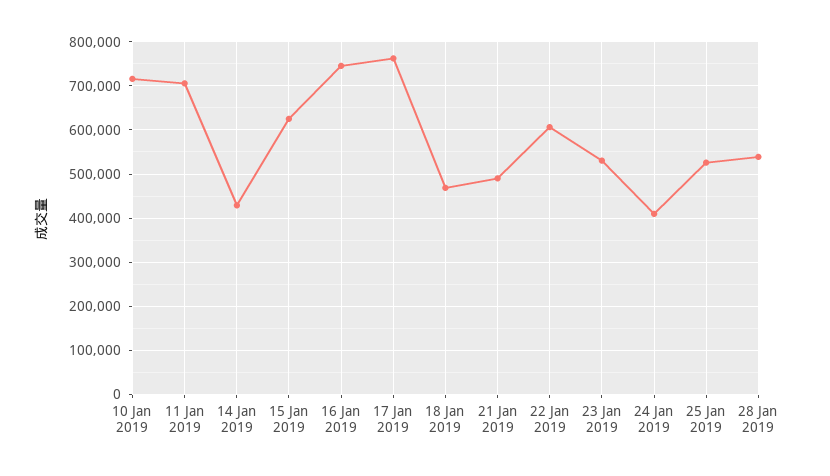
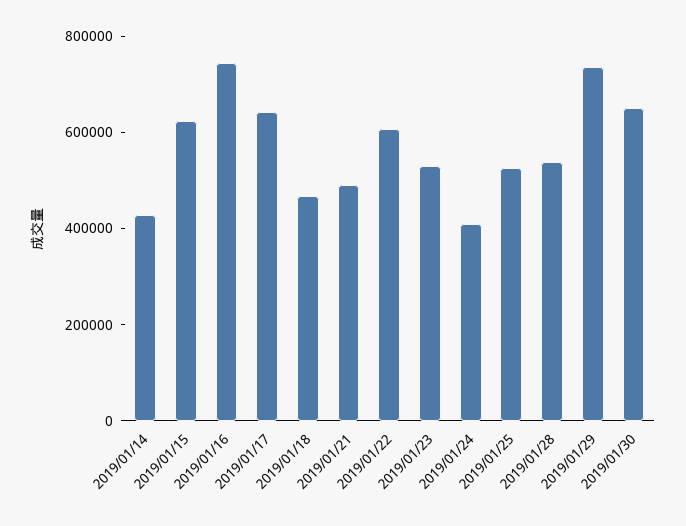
10 Jan 2019: 720000 -> none
11 Jan 2019: 700000 -> none
17 Jan 2019: 760000 -> 650000
2019/01/29: none -> 750000
2019/01/30: none -> 650000

